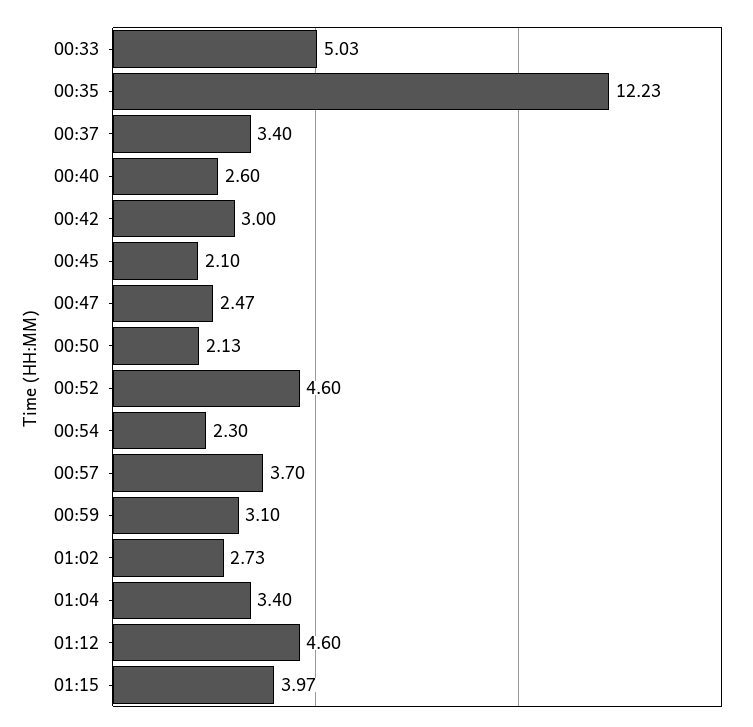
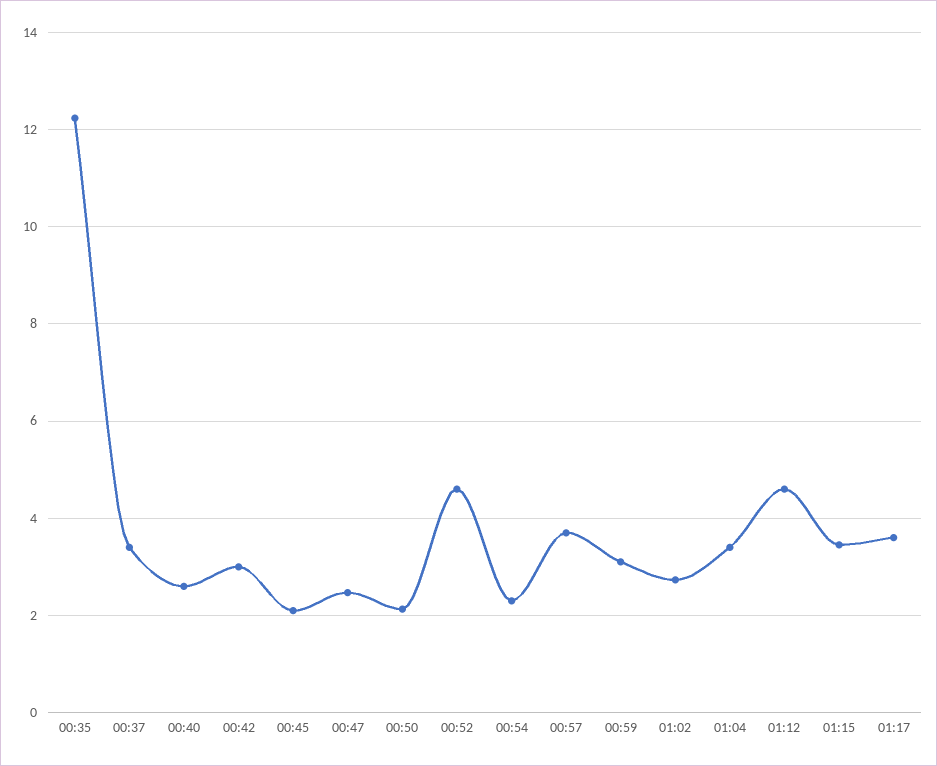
00:33: 5.03 -> none
01:15: 3.97 -> 3.4
01:17: none -> 3.6

